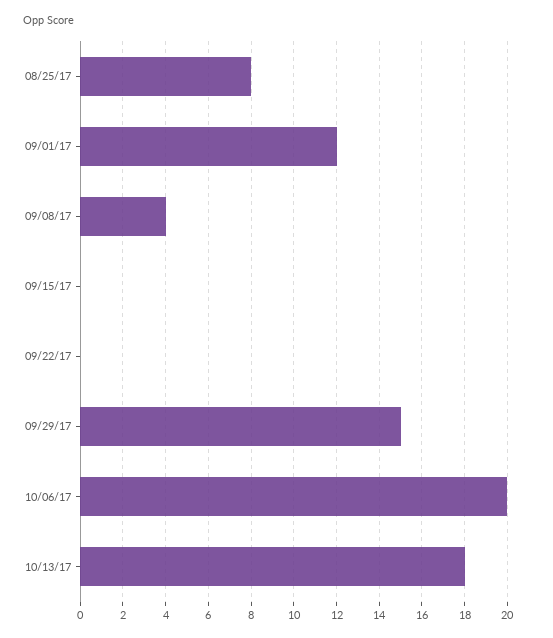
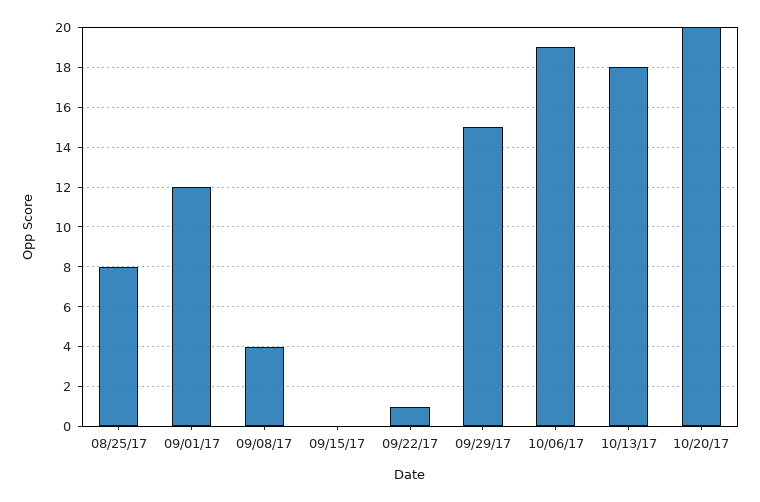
09/22/17: 0 -> 1
10/06/17: 20 -> 19
10/20/17: none -> 20

